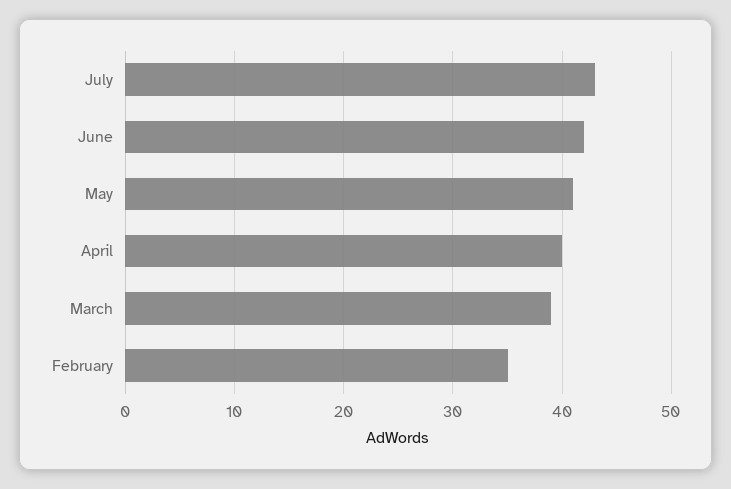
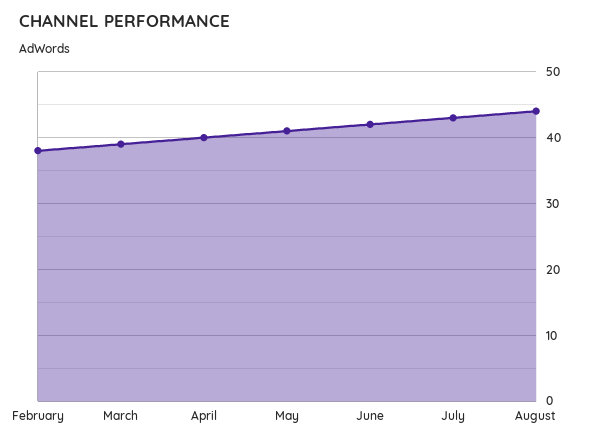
February: 35 -> 38
August: none -> 44

